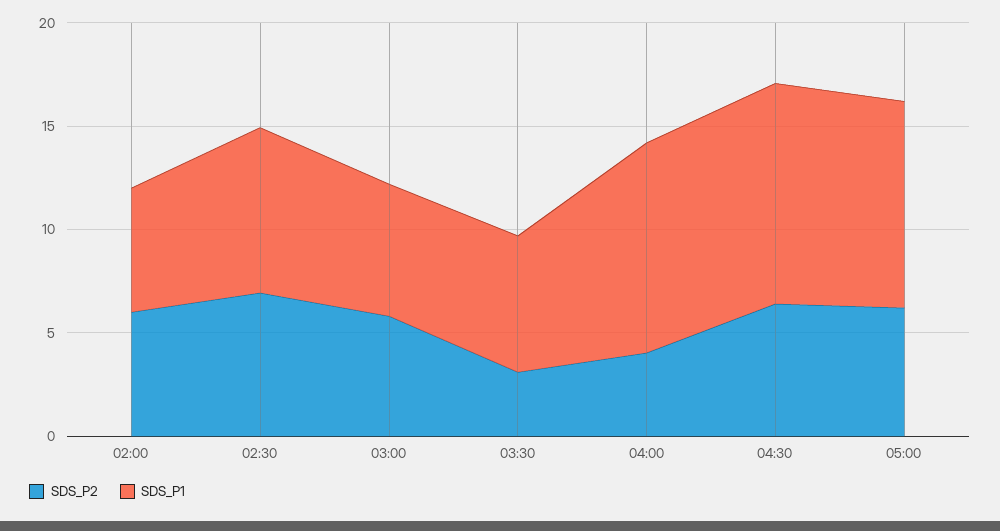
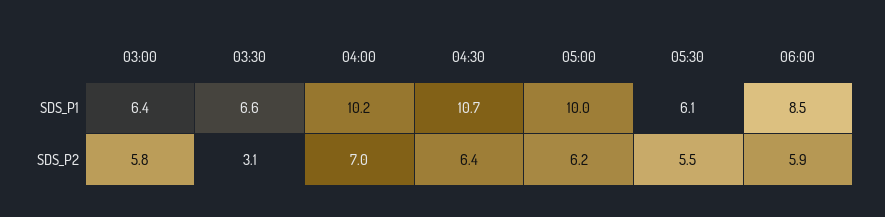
SDS_P2, 02:00: 6 -> none
SDS_P1, 02:00: 6 -> none
SDS_P2, 02:30: 7 -> none
SDS_P1, 02:30: 8 -> none
SDS_P2, 04:00: 4 -> 7
SDS_P1, 05:30: none -> 6.1
SDS_P1, 06:00: none -> 8.5
SDS_P2, 05:30: none -> 5.5
SDS_P2, 06:00: none -> 5.9

